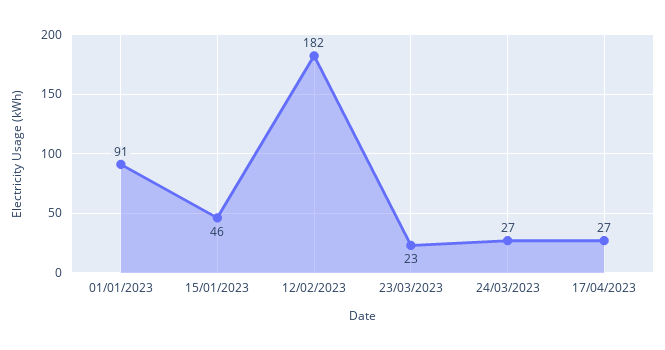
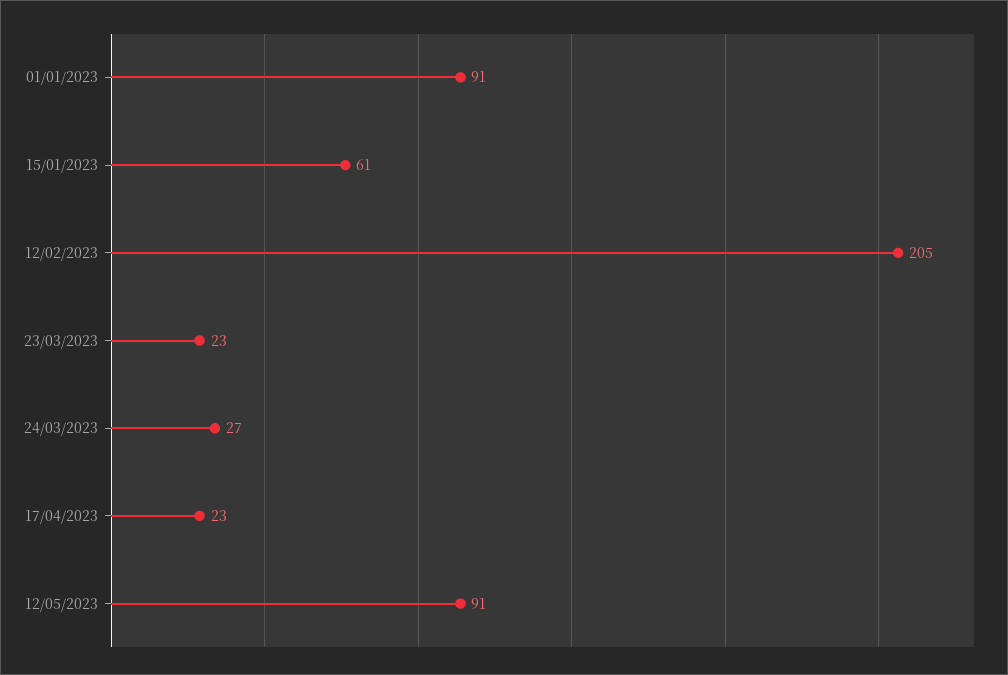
15/01/2023: 46 -> 61
12/02/2023: 182 -> 205
17/04/2023: 27 -> 23
12/05/2023: none -> 91

